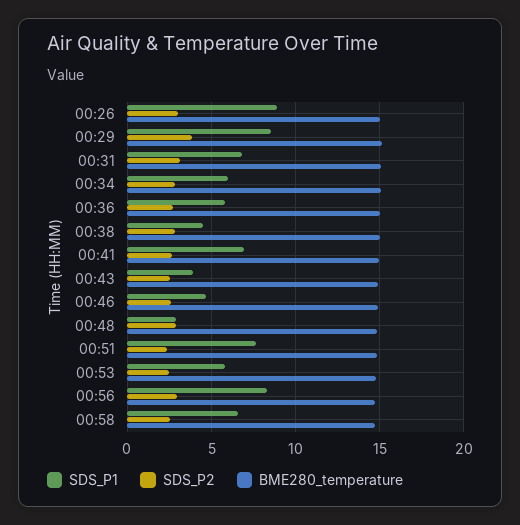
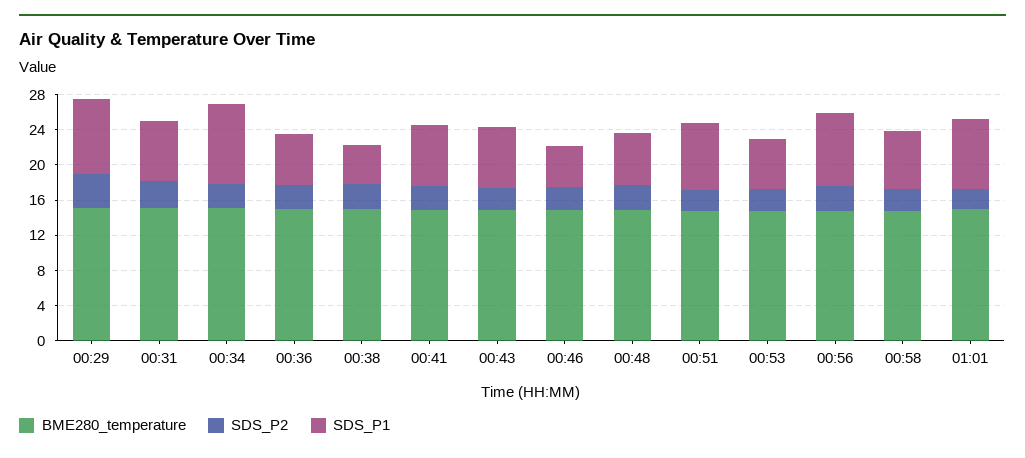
SDS_P1, 00:26: 9 -> none
SDS_P2, 00:26: 3 -> none
BME280_temperature, 00:26: 15 -> none
SDS_P1, 00:34: 6 -> 9
SDS_P1, 00:43: 4 -> 7
SDS_P1, 00:48: 3 -> 6
BME280_temperature, 01:01: none -> 15
SDS_P2, 01:01: none -> 2
SDS_P1, 01:01: none -> 8

